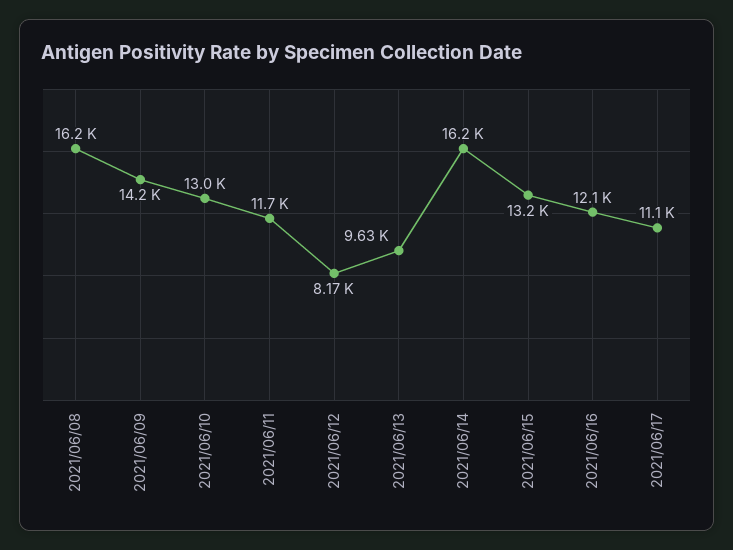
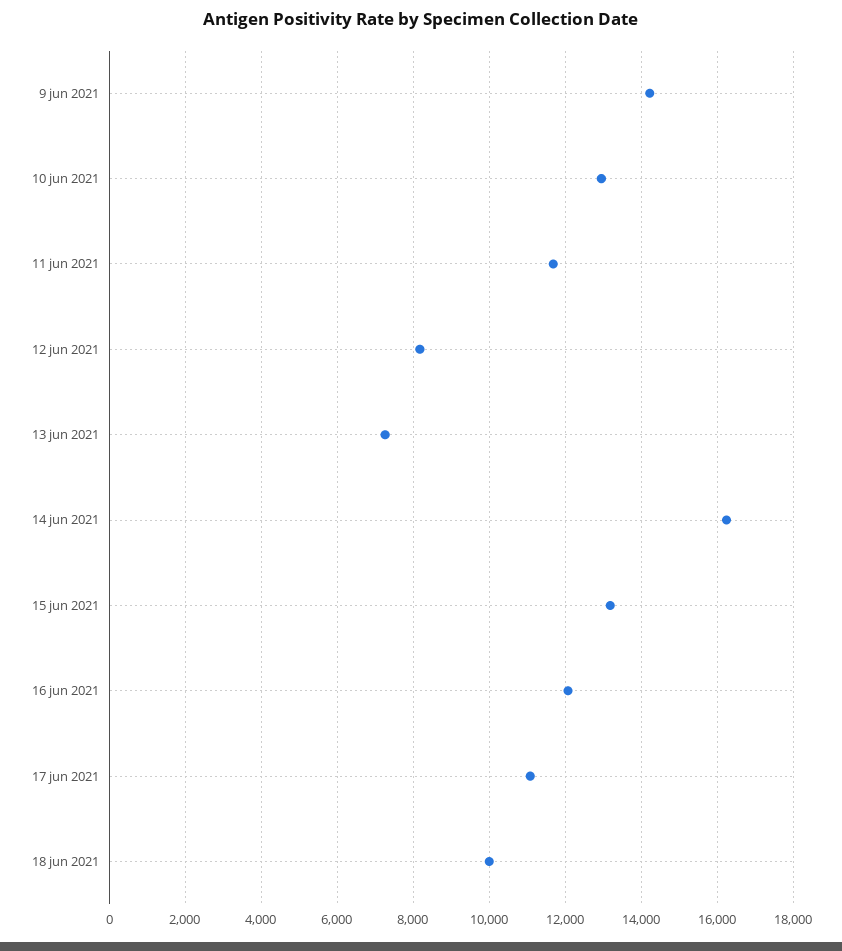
2021/06/08: 16200 -> none
2021/06/13: 9630 -> 7200
18 jun 2021: none -> 10000

